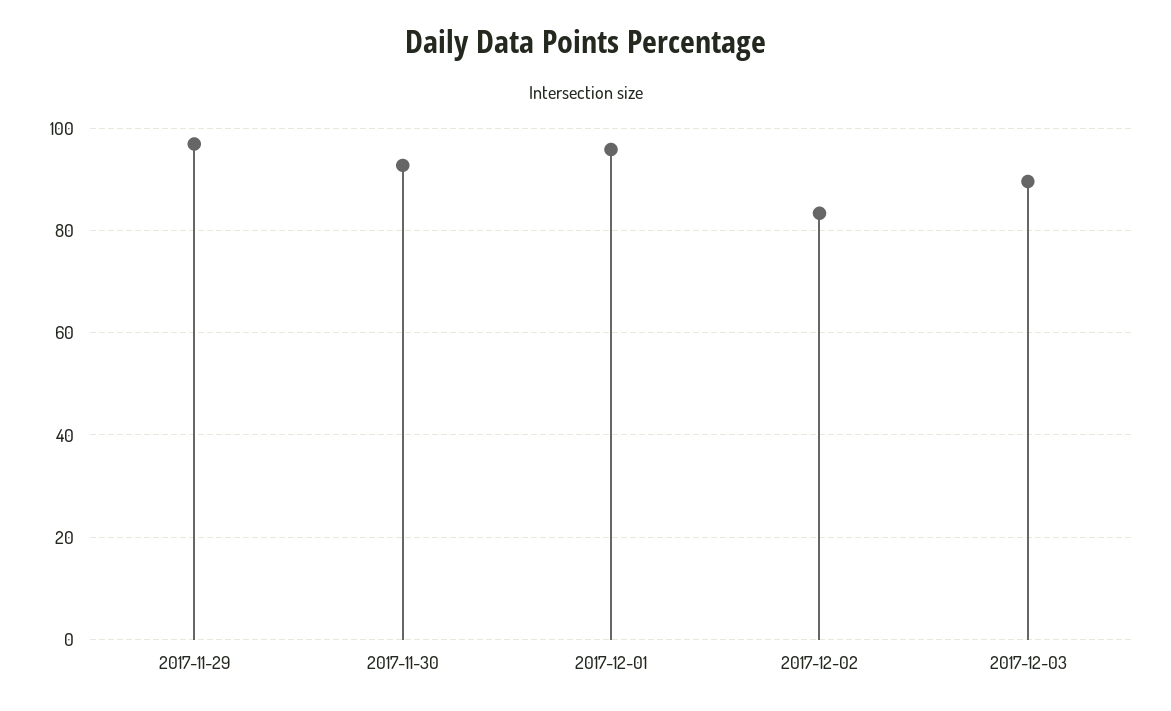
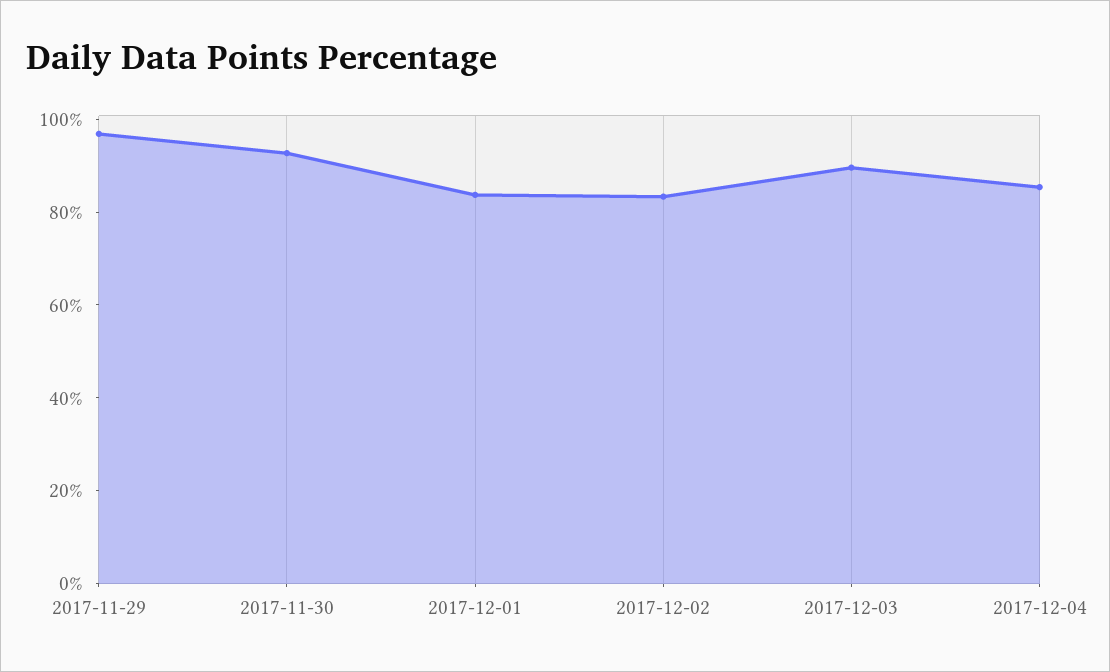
2017-12-01: 96 -> 85
2017-12-04: none -> 85

